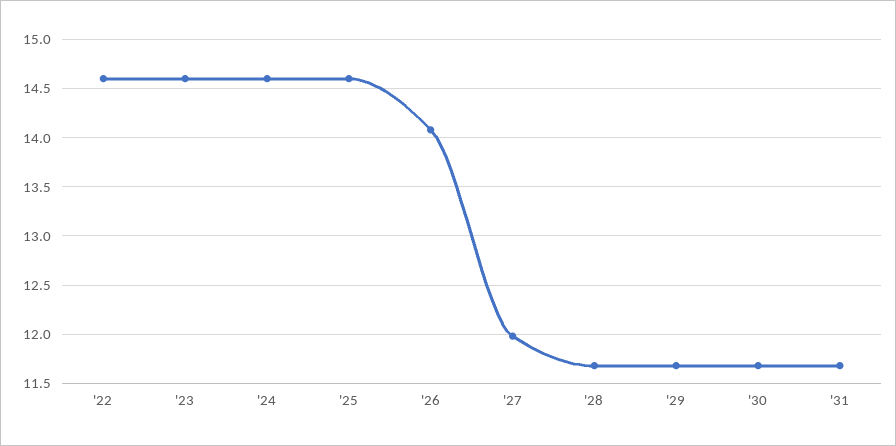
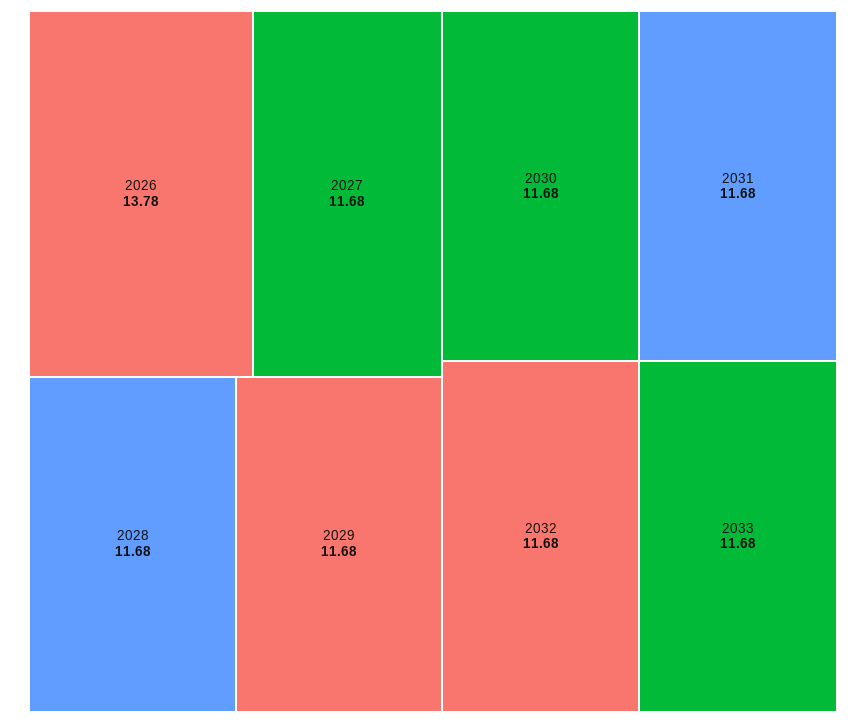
'22: 14.6 -> none
'23: 14.6 -> none
'24: 14.6 -> none
'25: 14.6 -> none
'26: 14.1 -> 13.78
'27: 12 -> 11.68
2032: none -> 11.68
2033: none -> 11.68

